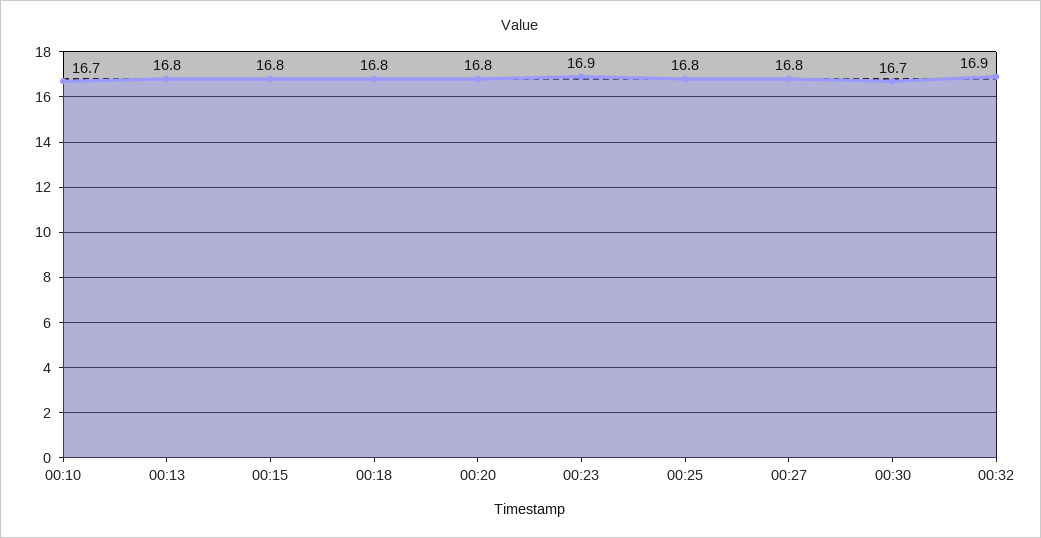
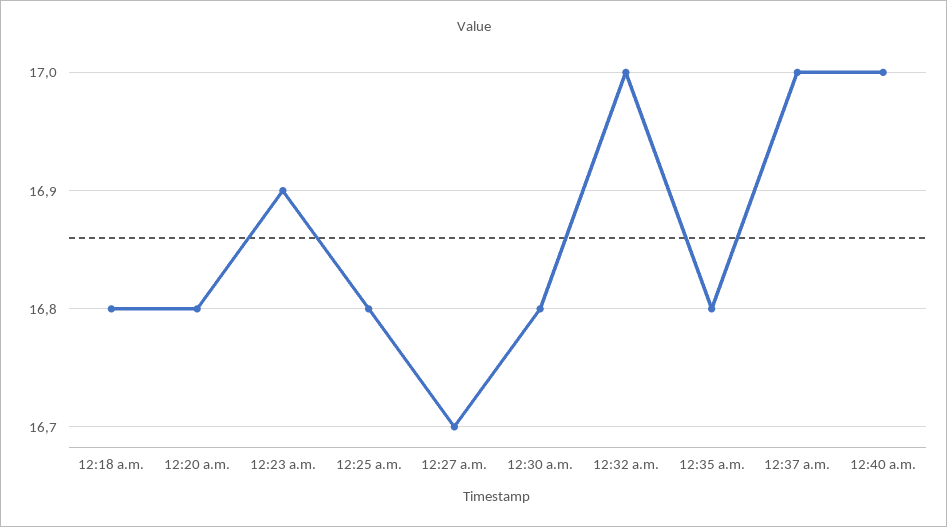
00:10: 16.7 -> none
00:13: 16.8 -> none
00:15: 16.8 -> none
00:27: 16.8 -> 16.7
00:30: 16.7 -> 16.8
00:32: 16.9 -> 17
12:35 a.m.: none -> 16.8
12:37 a.m.: none -> 17
12:40 a.m.: none -> 17

